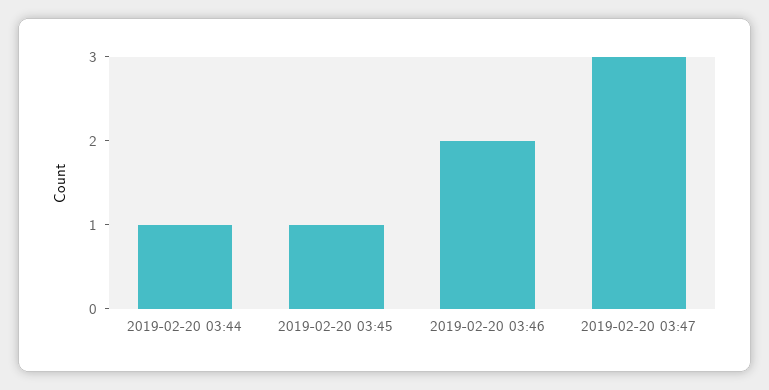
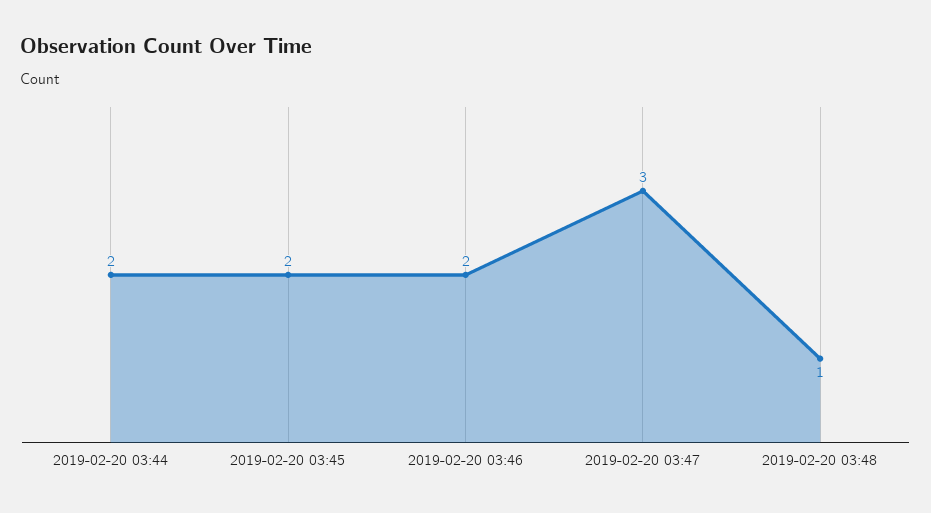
2019-02-20 03:44: 1 -> 2
2019-02-20 03:45: 1 -> 2
2019-02-20 03:48: none -> 1

